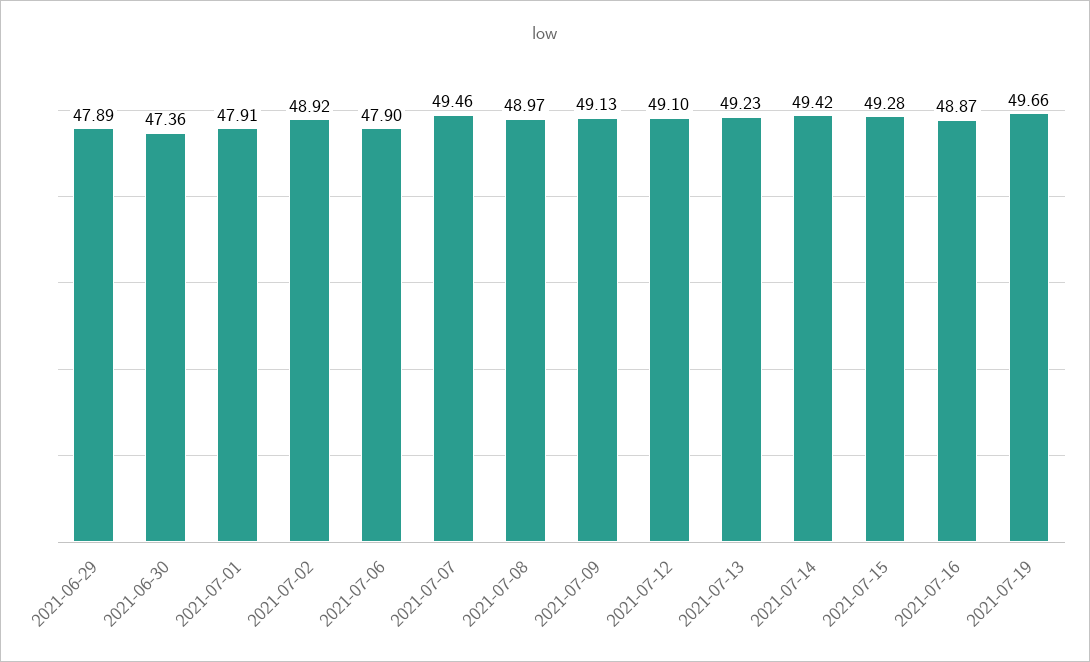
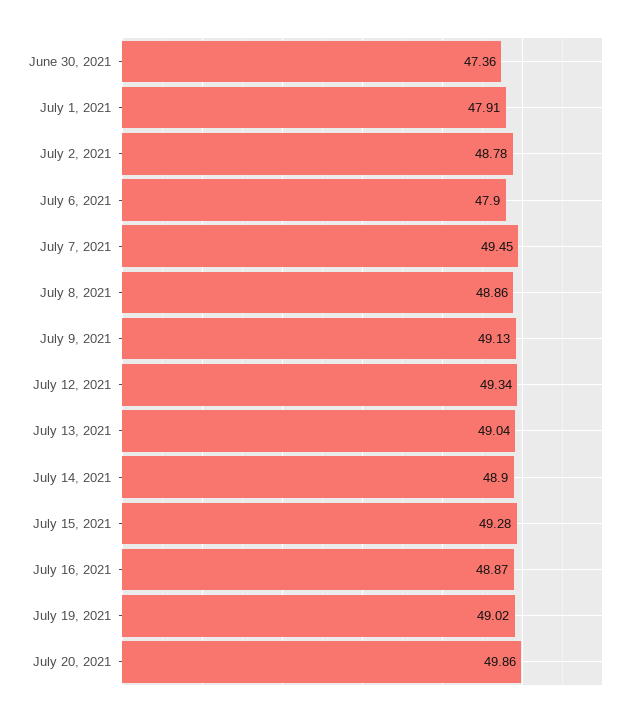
2021-06-29: 47.89 -> none
2021-07-02: 48.92 -> 48.78
2021-07-07: 49.46 -> 49.45
2021-07-08: 48.97 -> 48.86
2021-07-12: 49.1 -> 49.34
2021-07-13: 49.23 -> 49.04
2021-07-14: 49.42 -> 48.9
2021-07-19: 49.66 -> 49.02
July 20, 2021: none -> 49.86

